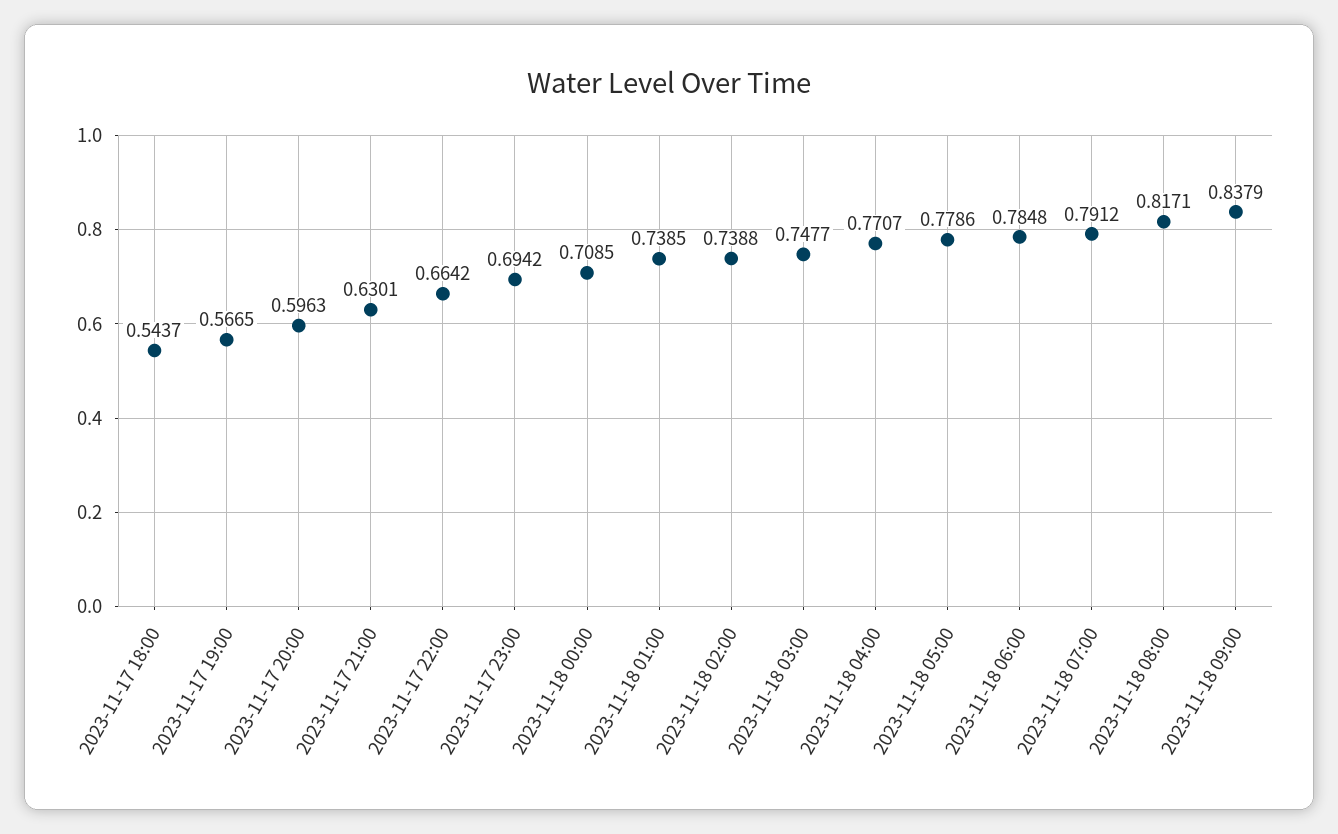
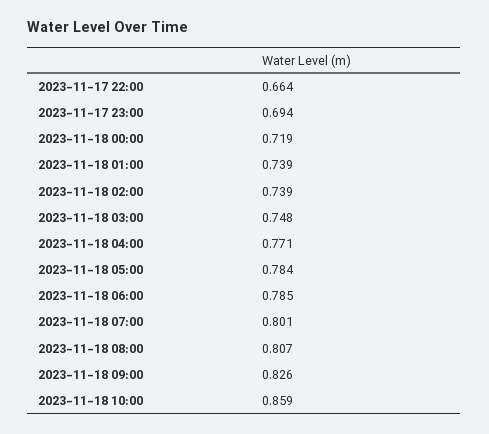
2023-11-17 18:00: 0.5437 -> none
2023-11-17 19:00: 0.5665 -> none
2023-11-17 20:00: 0.5963 -> none
2023-11-17 21:00: 0.6301 -> none
2023-11-18 00:00: 0.7085 -> 0.719
2023-11-18 05:00: 0.7786 -> 0.784
2023-11-18 07:00: 0.7912 -> 0.801
2023-11-18 08:00: 0.8171 -> 0.807
2023-11-18 09:00: 0.8379 -> 0.826
2023-11-18 10:00: none -> 0.859

